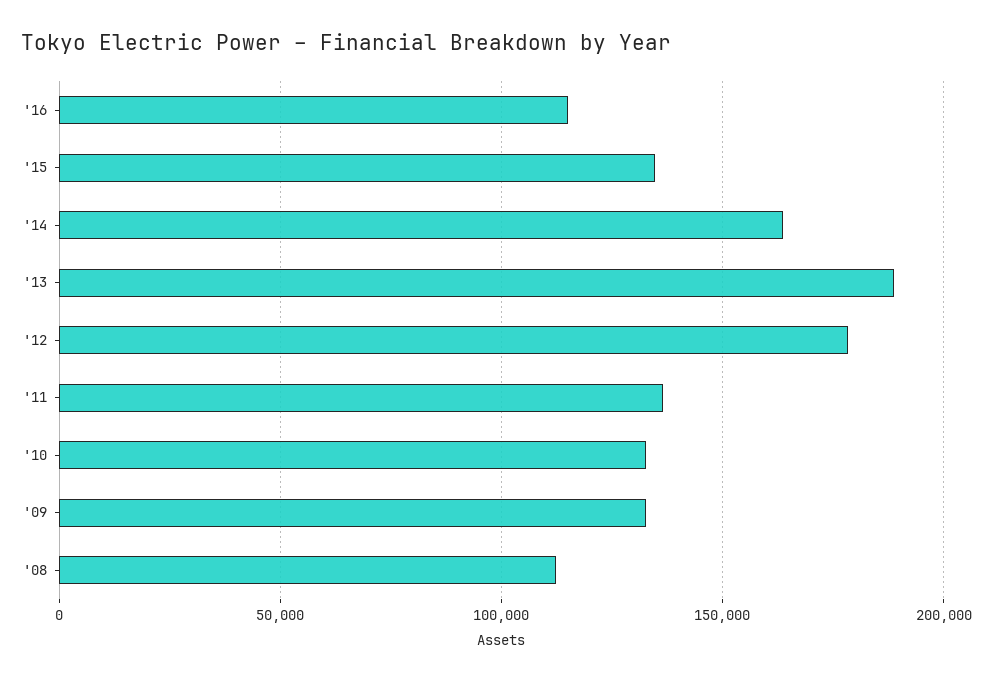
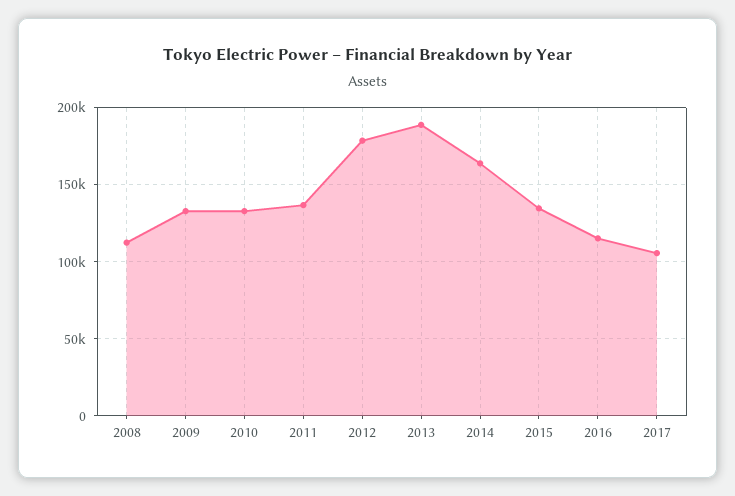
2017: none -> 105000

